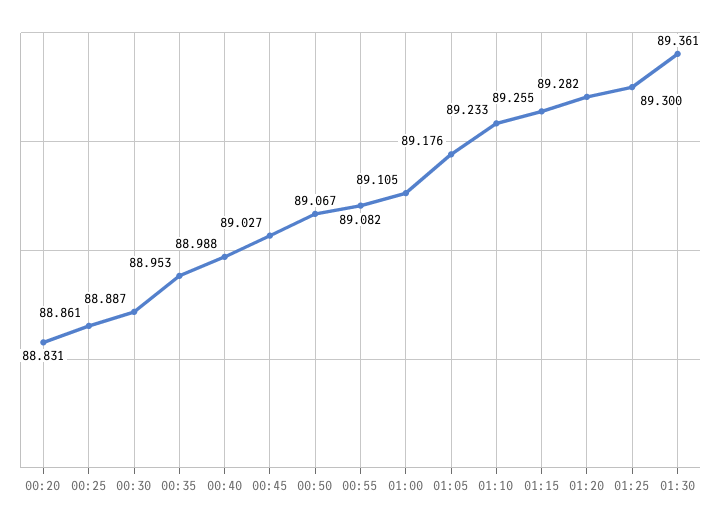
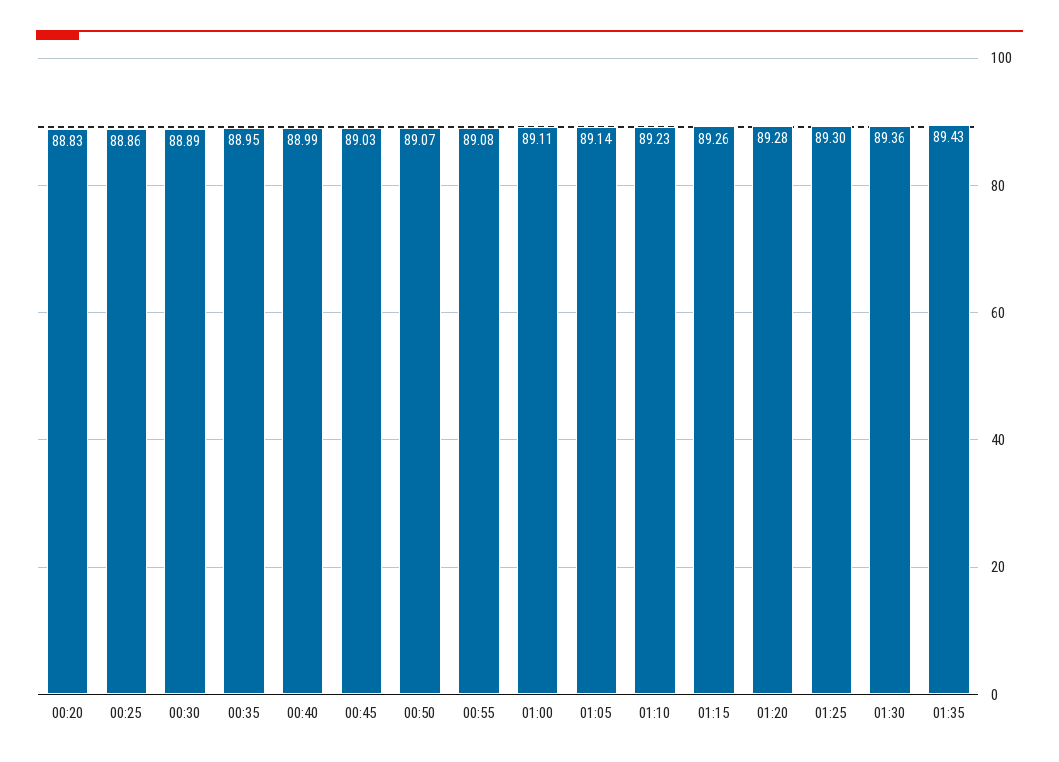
01:05: 89.176 -> 89.14
01:35: none -> 89.43

